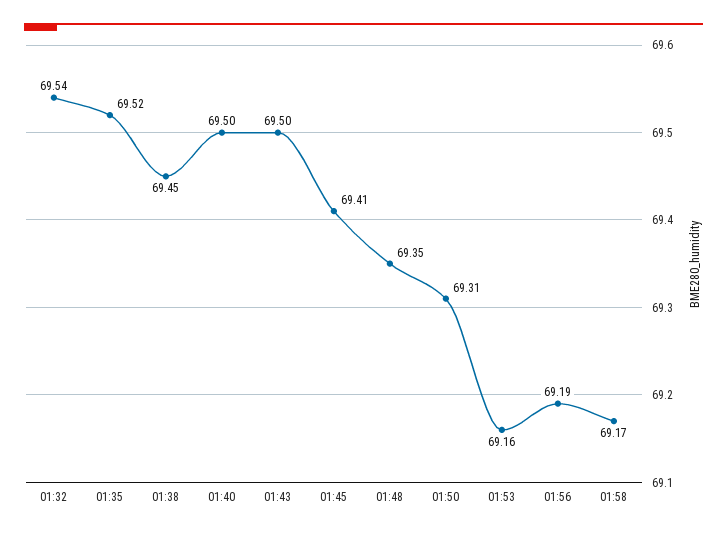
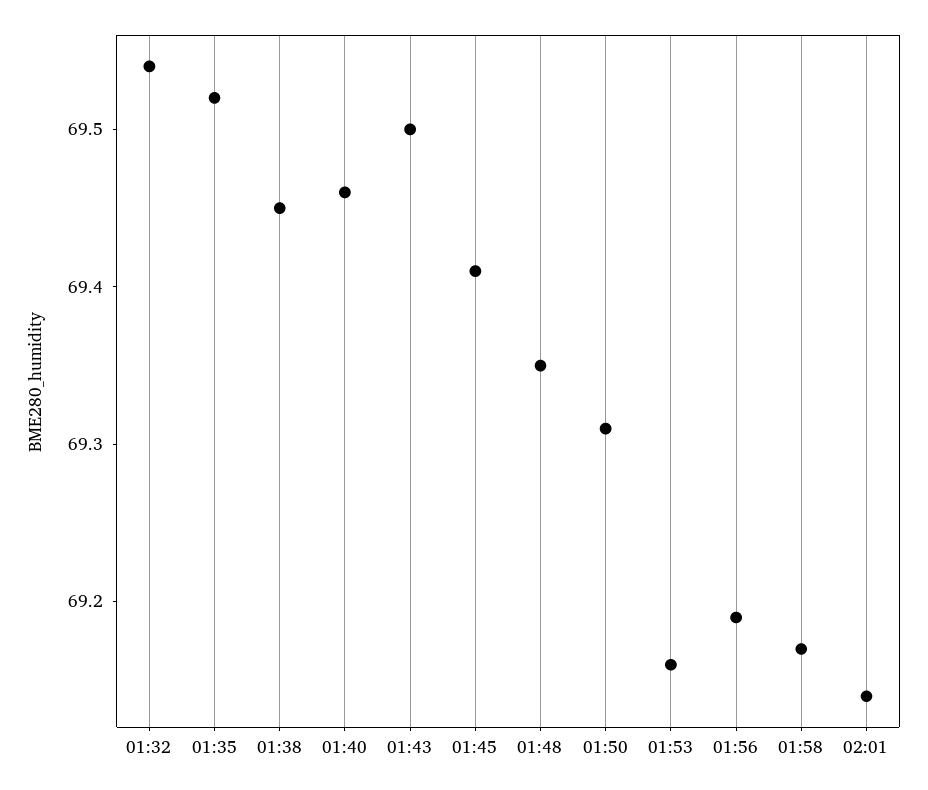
01:40: 69.5 -> 69.46
02:01: none -> 69.14

